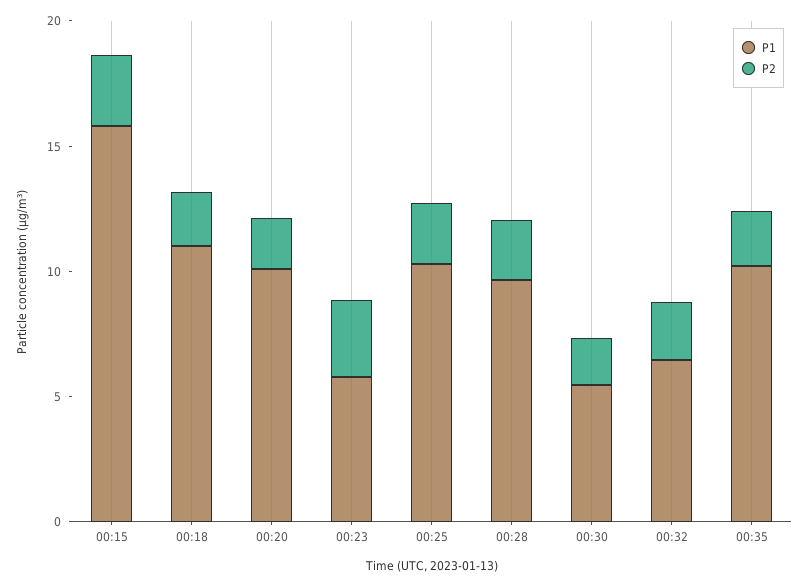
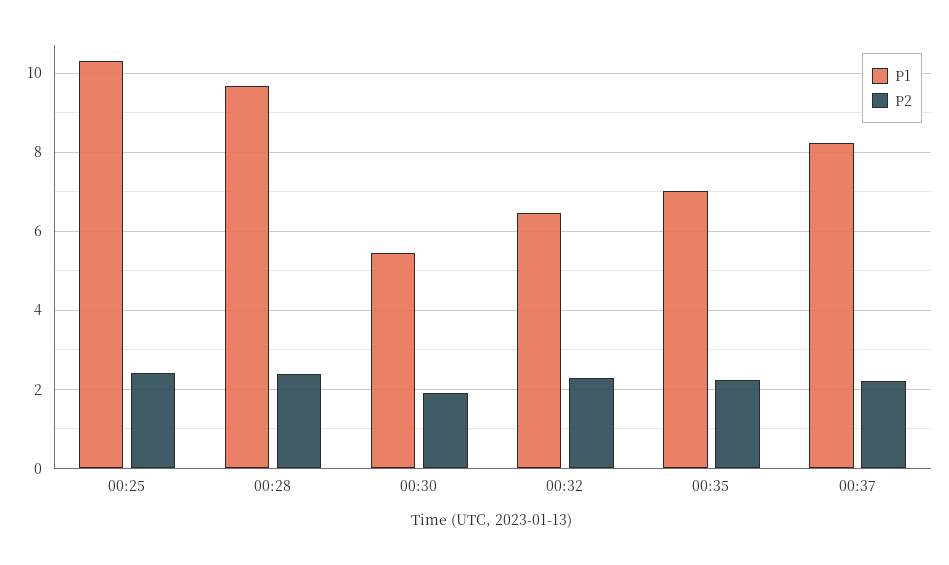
P1, 00:15: 16 -> none
P2, 00:15: 3 -> none
P1, 00:18: 11 -> none
P2, 00:18: 2 -> none
P1, 00:20: 10 -> none
P2, 00:20: 2 -> none
P1, 00:23: 6 -> none
P2, 00:23: 3 -> none
P1, 00:35: 10 -> 7
P1, 00:37: none -> 8.2
P2, 00:37: none -> 2.2

